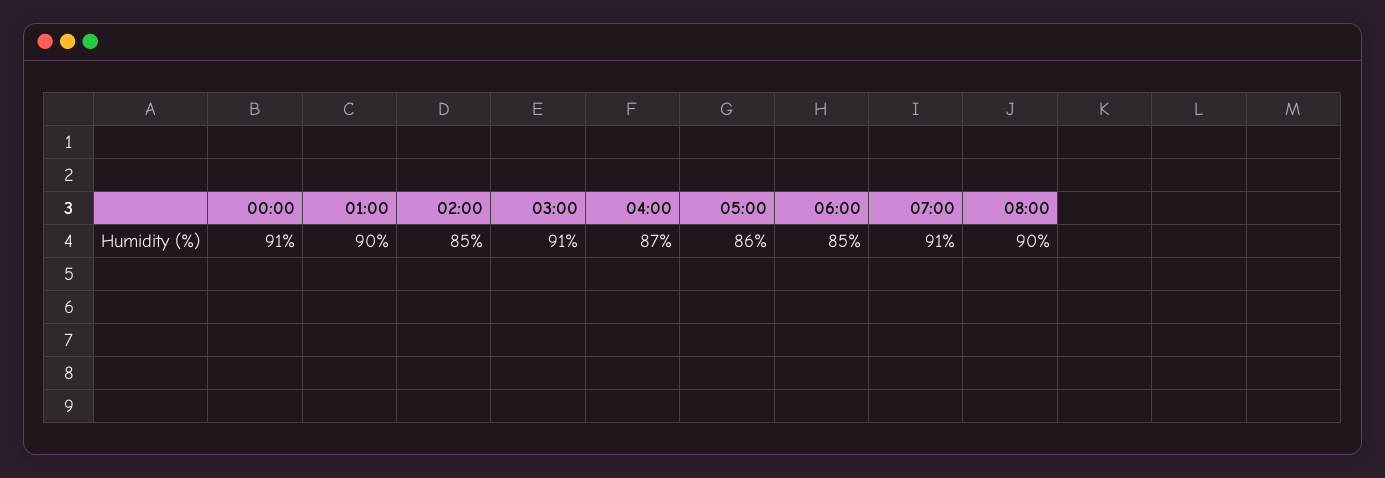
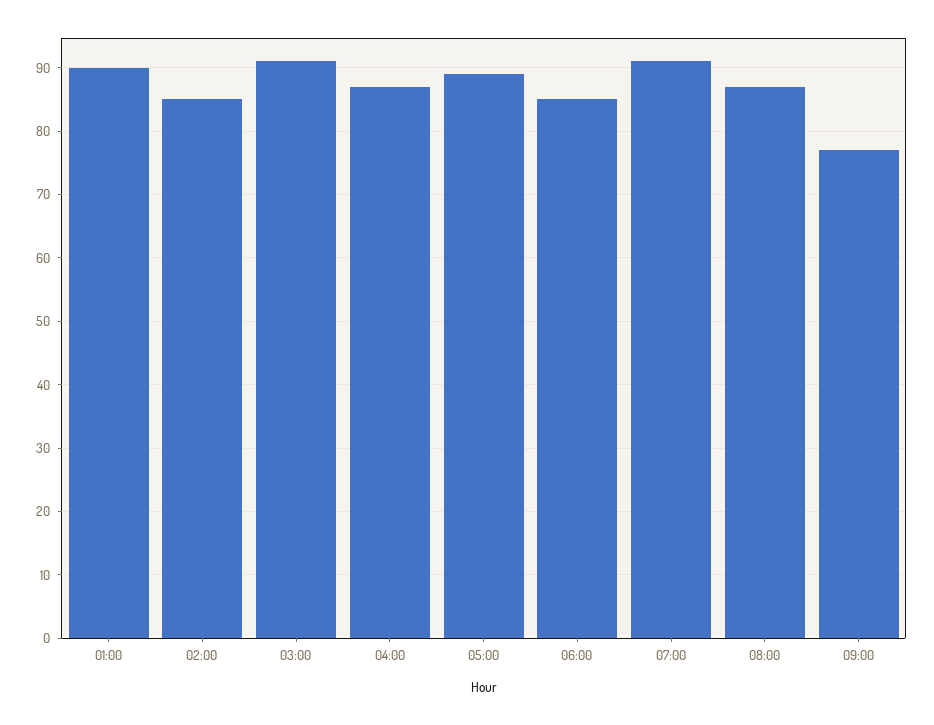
00:00: 91 -> none
05:00: 86 -> 89
08:00: 90 -> 87
09:00: none -> 77

